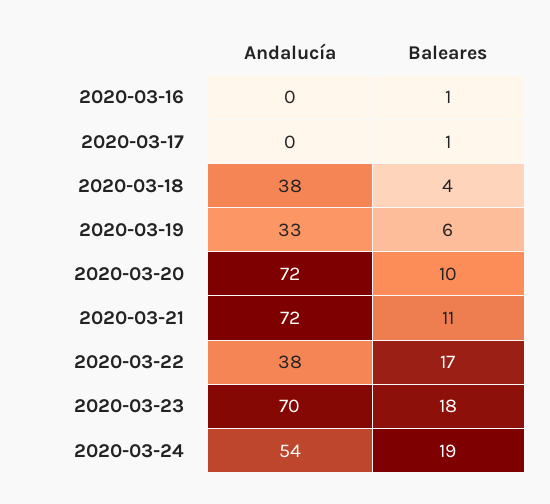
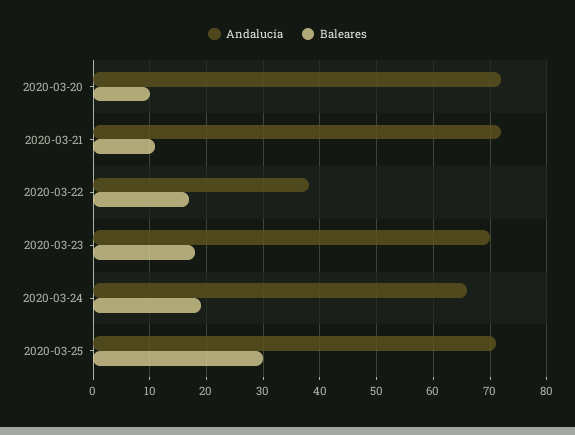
Andalucía, 2020-03-16: 0 -> none
Baleares, 2020-03-16: 1 -> none
Andalucía, 2020-03-17: 0 -> none
Baleares, 2020-03-17: 1 -> none
Andalucía, 2020-03-18: 38 -> none
Baleares, 2020-03-18: 4 -> none
Andalucía, 2020-03-19: 33 -> none
Baleares, 2020-03-19: 6 -> none
Andalucía, 2020-03-24: 54 -> 65
Andalucía, 2020-03-25: none -> 70
Baleares, 2020-03-25: none -> 30

